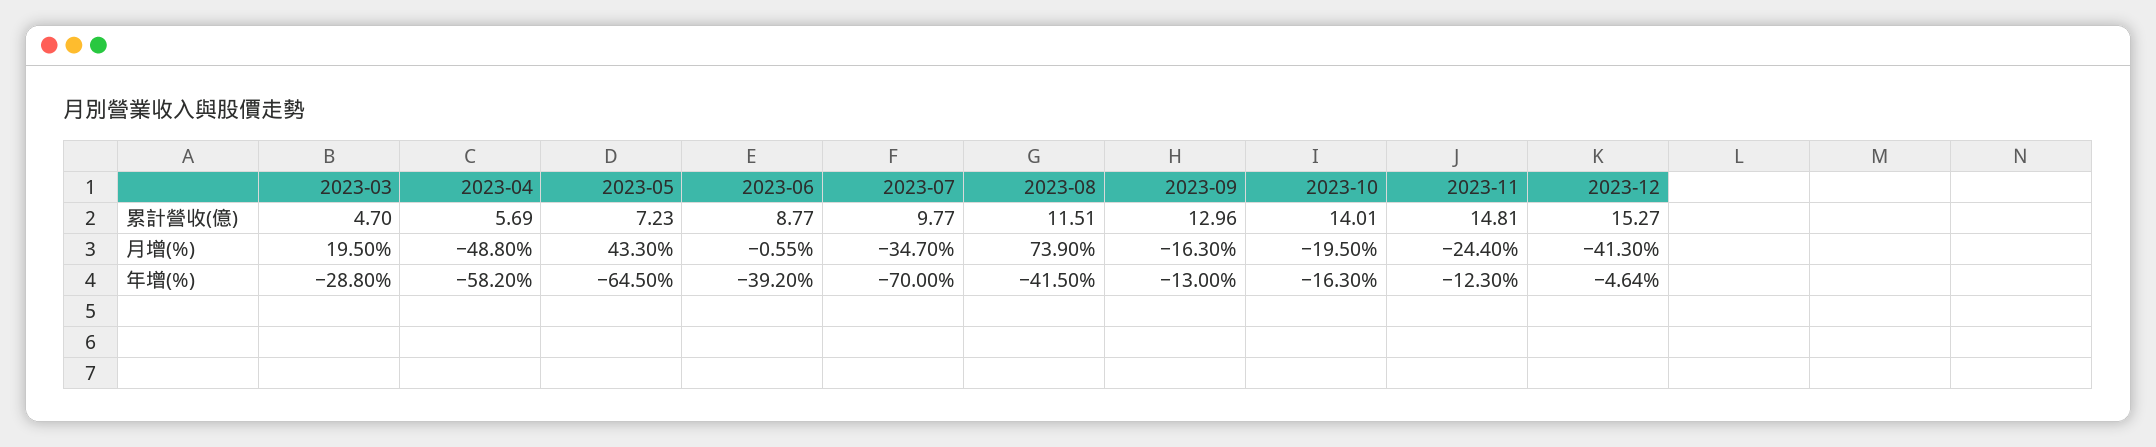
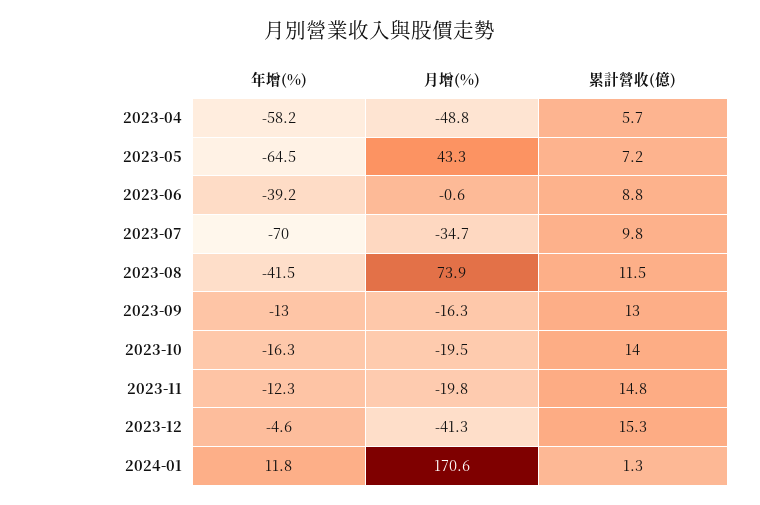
2023-03, 累計營收(億): 4.7 -> none
2023-03, 月增(%): 19.5 -> none
2023-11, 月增(%): -24.4 -> -19.8
2023-03, 年增(%): -28.8 -> none
2024-01, 年增(%): none -> 11.8
2024-01, 月增(%): none -> 170.6
2024-01, 累計營收(億): none -> 1.3

